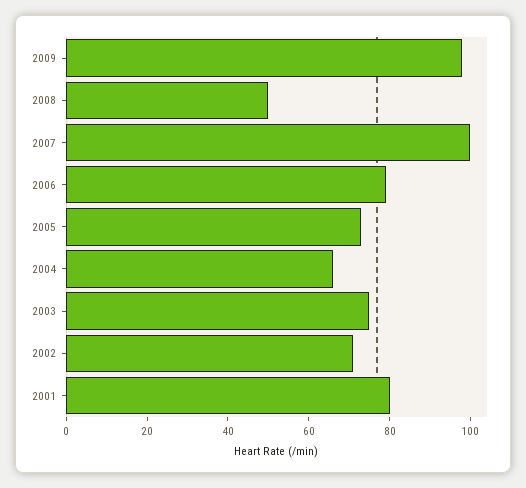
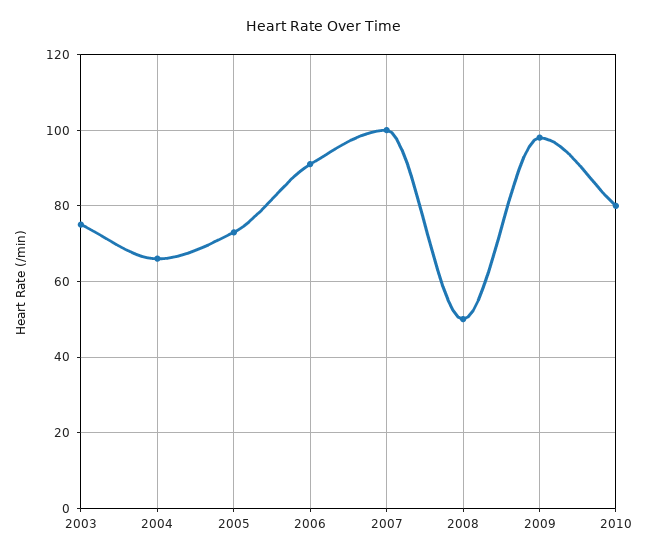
2006: 80 -> 90
2002: 70 -> none
2001: 80 -> none
2010: none -> 80

